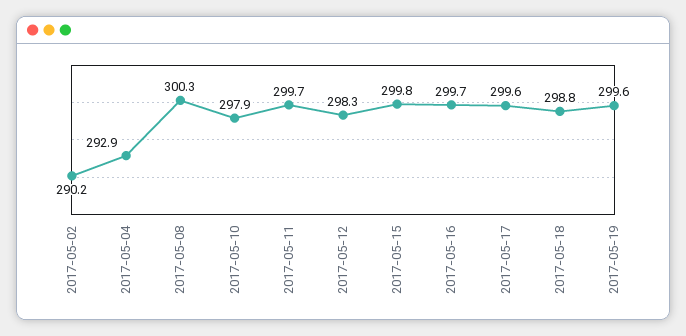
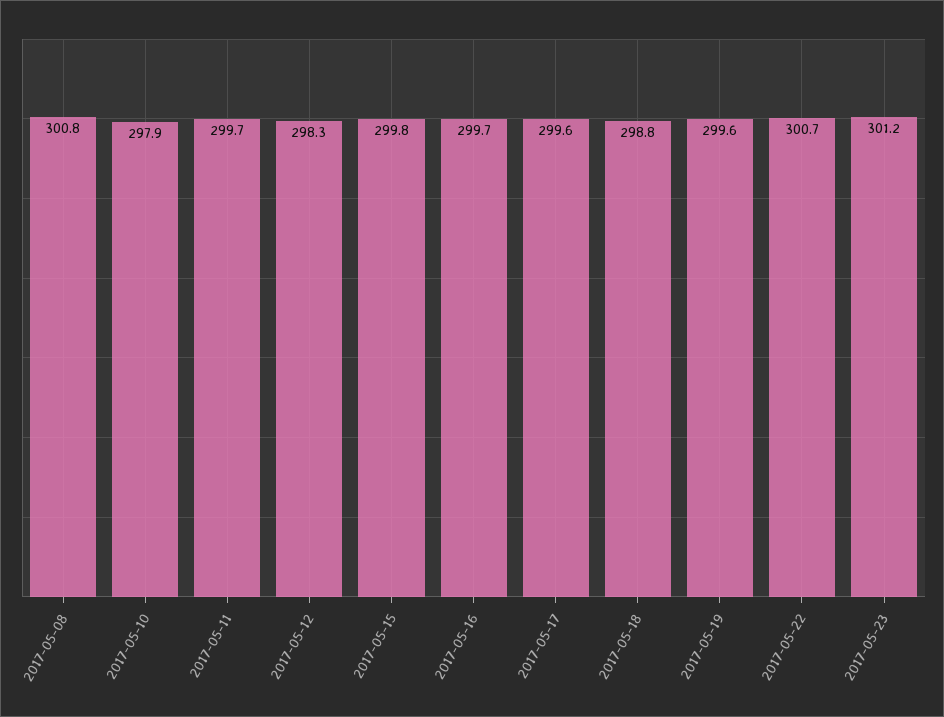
2017-05-02: 290.2 -> none
2017-05-04: 292.9 -> none
2017-05-08: 300.3 -> 300.8
2017-05-22: none -> 300.7
2017-05-23: none -> 301.2

